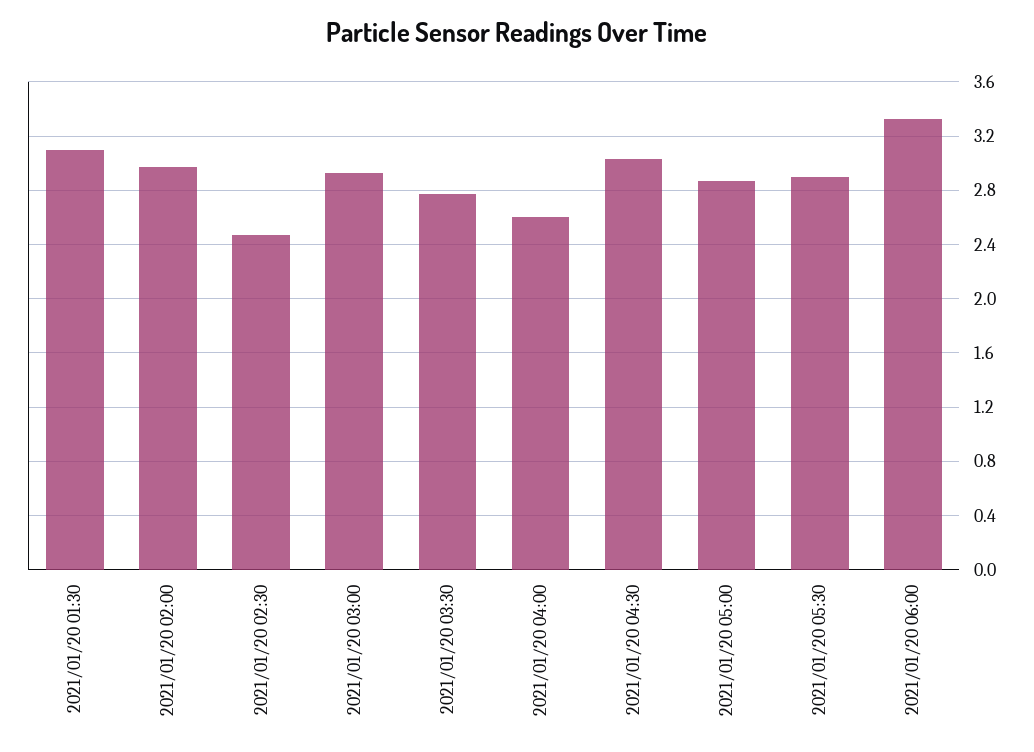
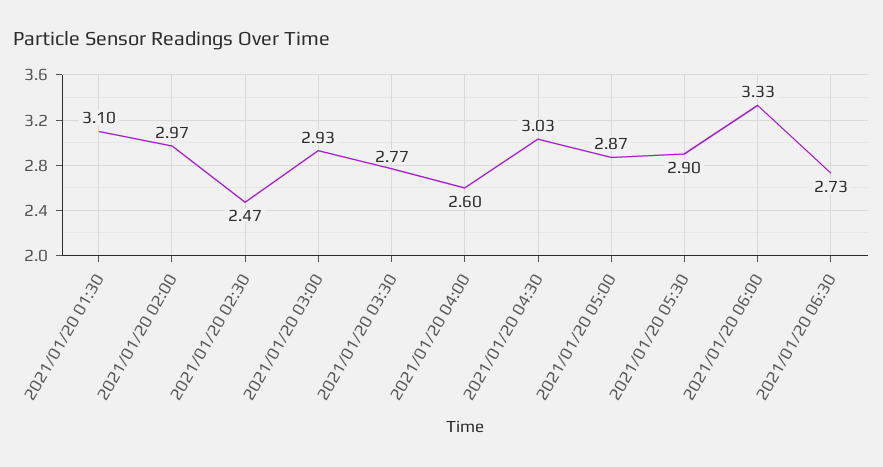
2021/01/20 06:30: none -> 2.73

